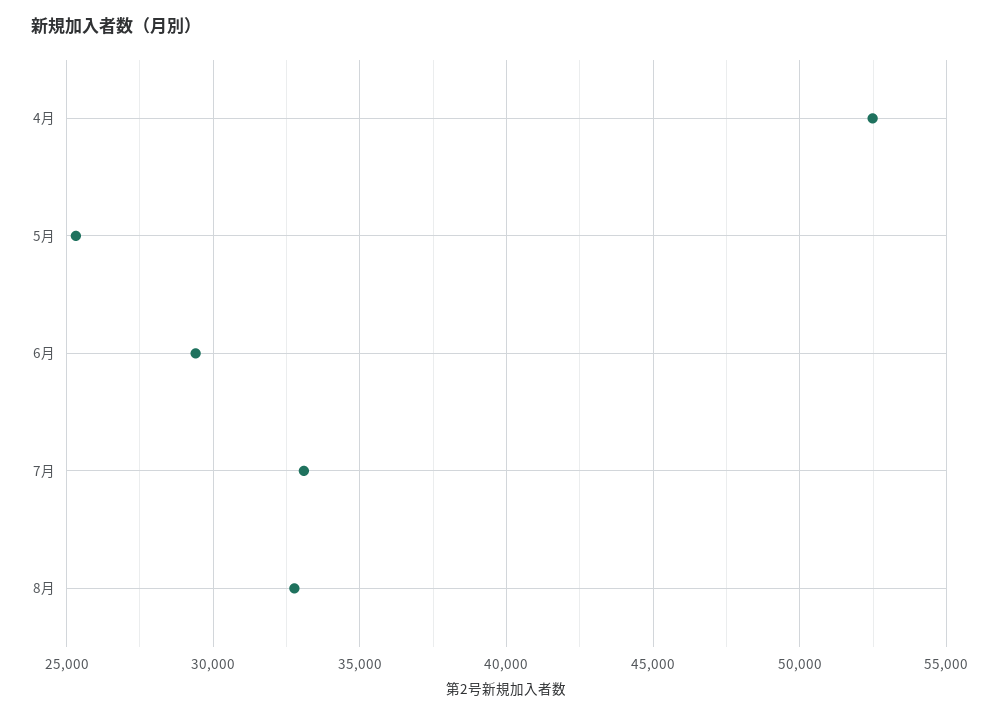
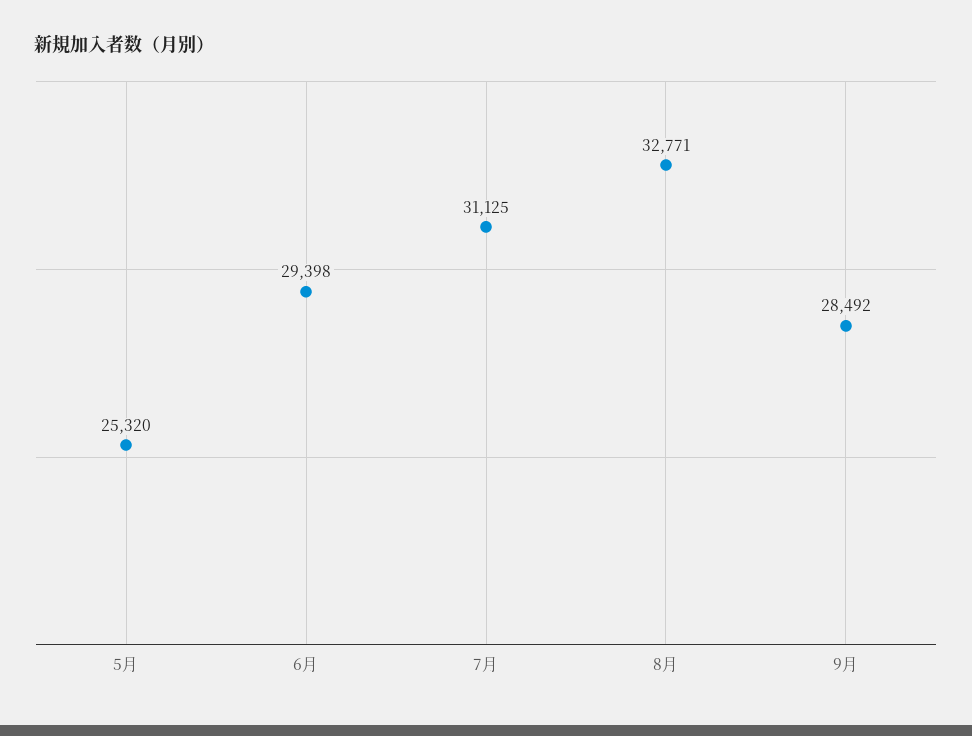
4月: 52500 -> none
7月: 33000 -> 31125
9月: none -> 28492

